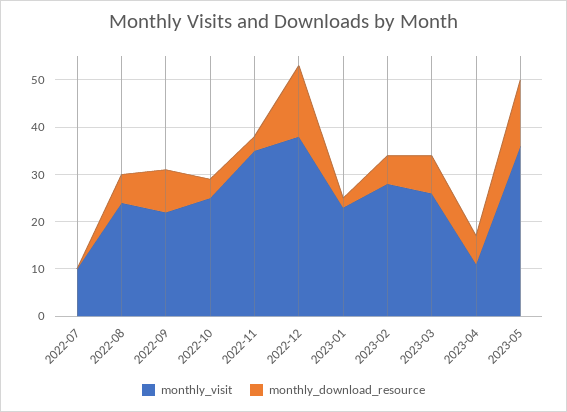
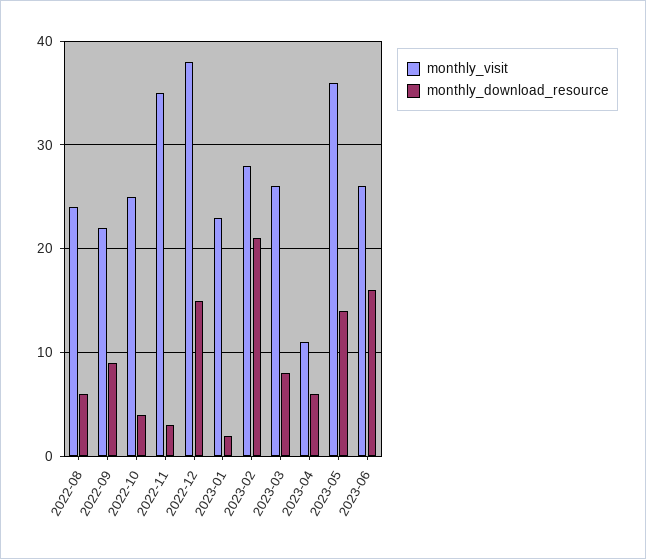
monthly_visit, 2022-07: 10 -> none
monthly_download_resource, 2022-07: 0 -> none
monthly_download_resource, 2023-02: 5 -> 21
monthly_visit, 2023-06: none -> 26
monthly_download_resource, 2023-06: none -> 16

